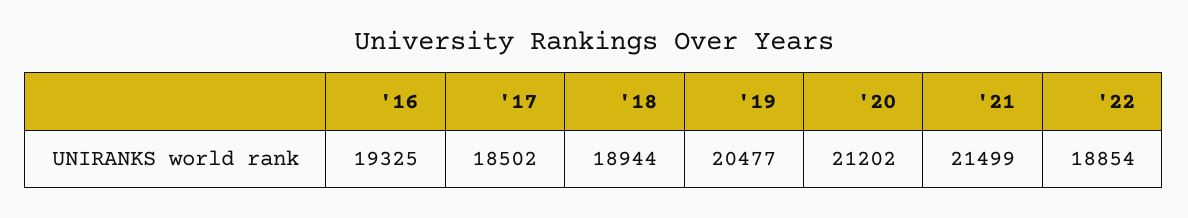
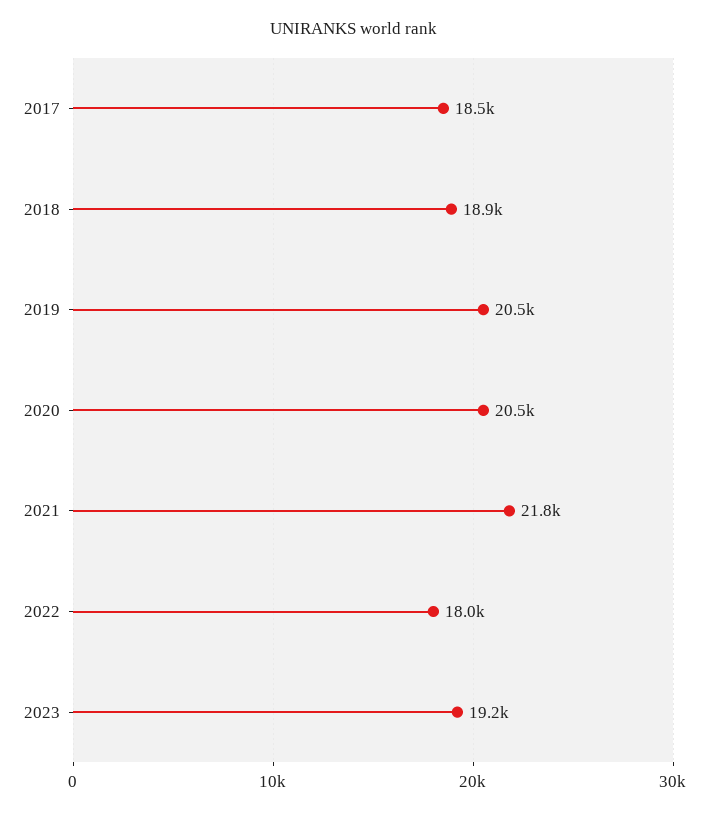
'16: 19325 -> none
'20: 21202 -> 20500
'21: 21499 -> 21800
'22: 18854 -> 18000
2023: none -> 19200

